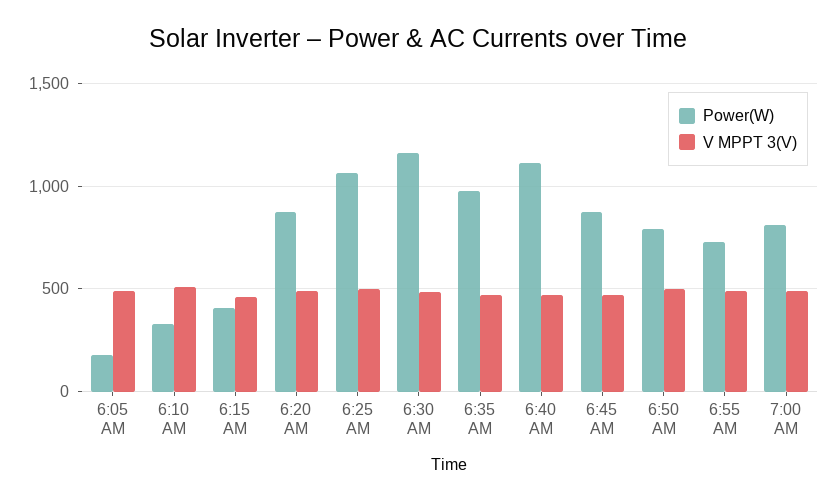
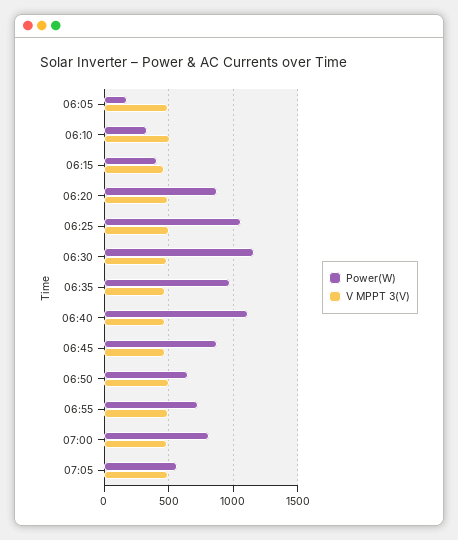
Power(W), 6:50 AM: 800 -> 650
Power(W), 07:05: none -> 550
V MPPT 3(V), 07:05: none -> 500

